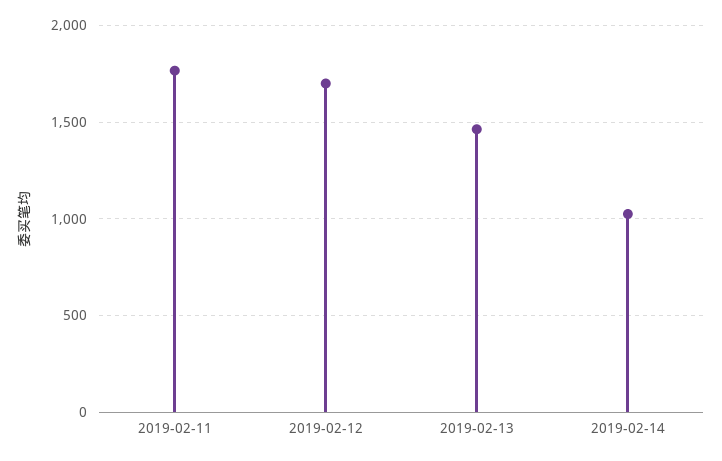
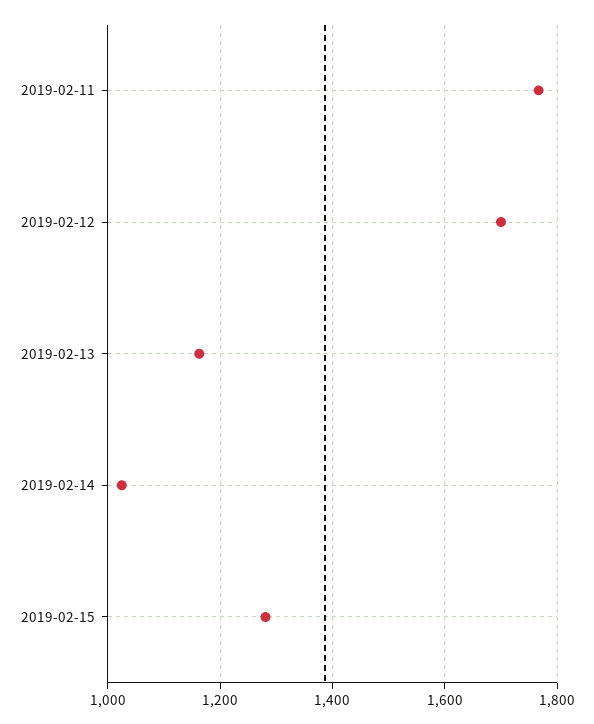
2019-02-13: 1450 -> 1160
2019-02-15: none -> 1280

